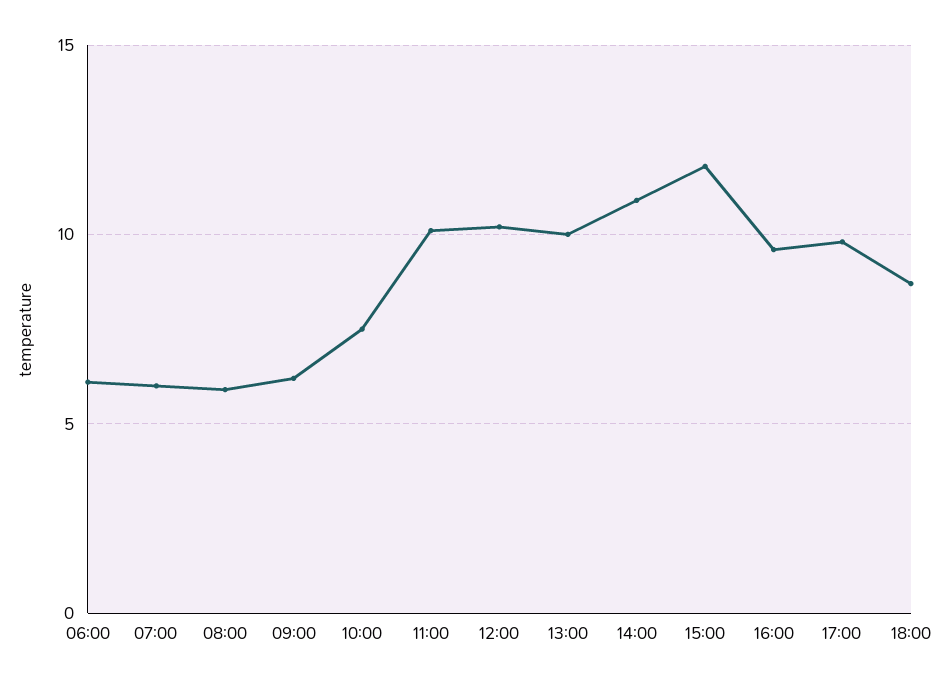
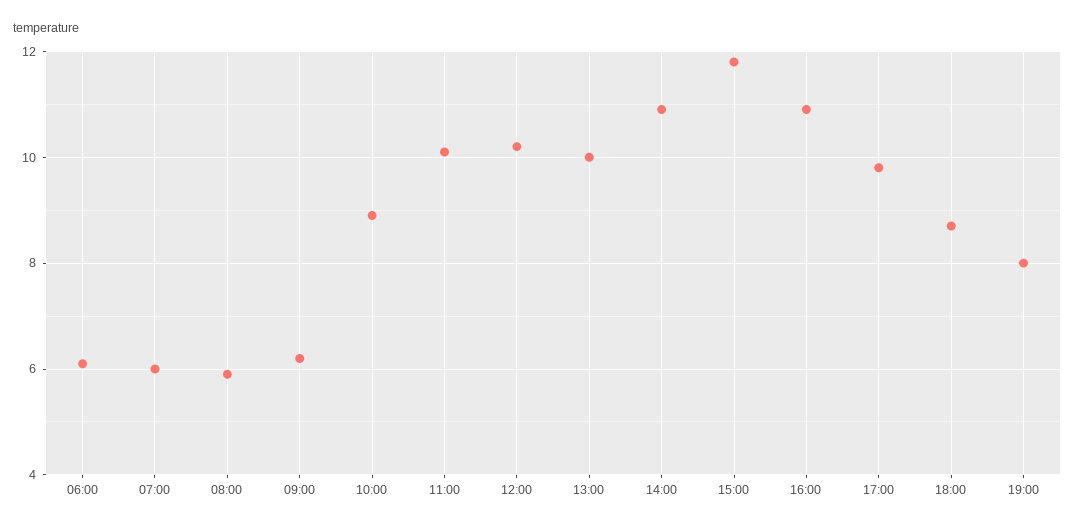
10:00: 7.5 -> 9
16:00: 9.5 -> 11
19:00: none -> 8

